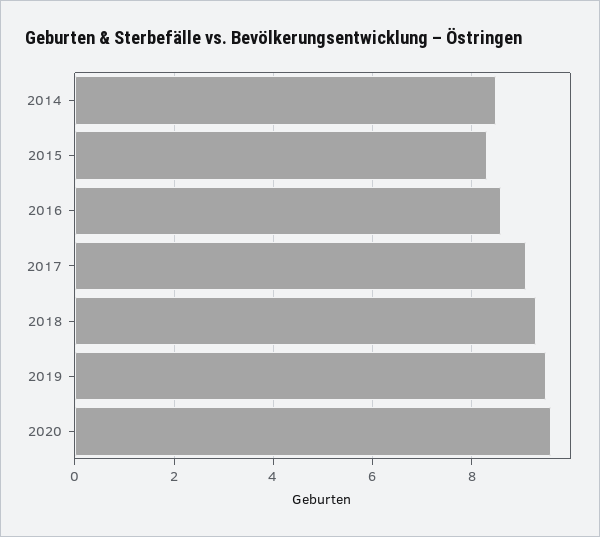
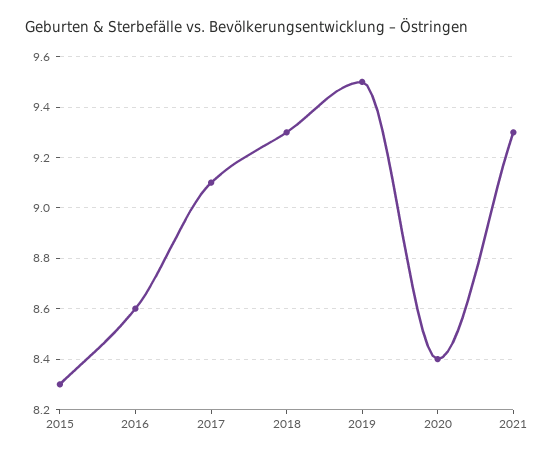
2014: 8.5 -> none
2020: 9.5 -> 8.4
2021: none -> 9.3

